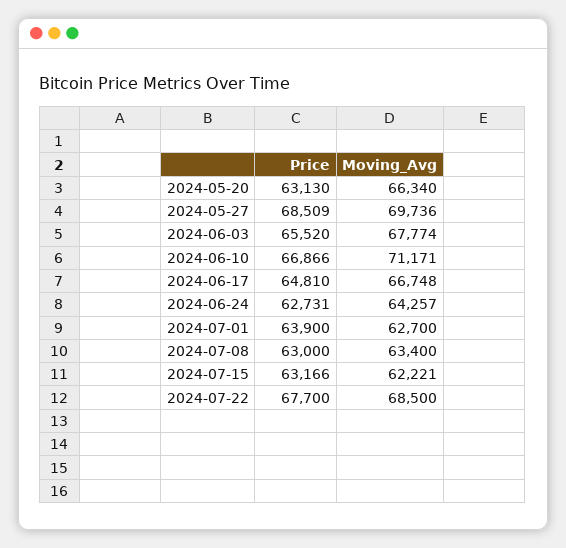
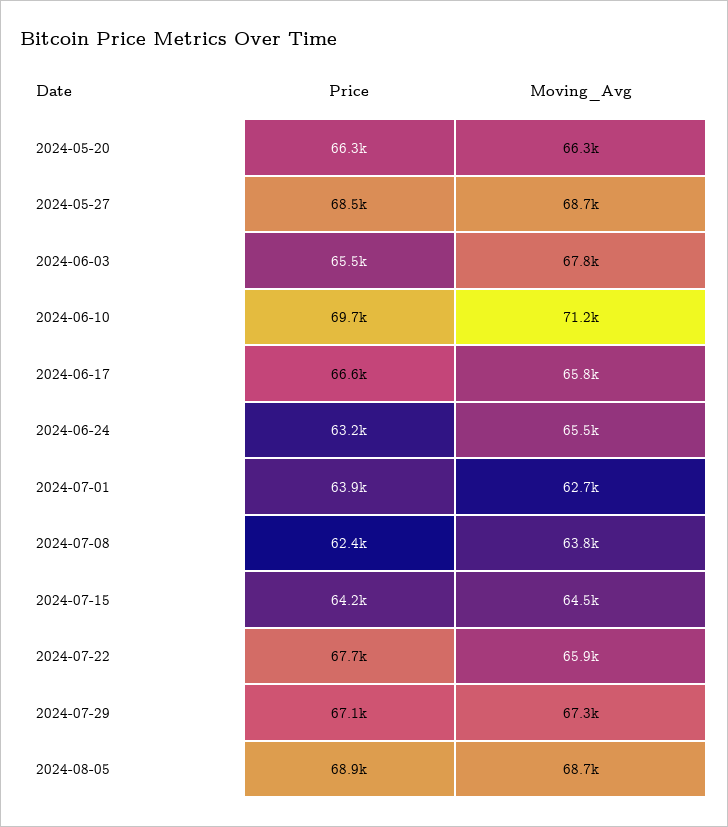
Price, 2024-05-20: 63130 -> 66300
Moving_Avg, 2024-05-27: 69736 -> 68700
Price, 2024-06-10: 66866 -> 69700
Price, 2024-06-17: 64810 -> 66600
Moving_Avg, 2024-06-17: 66748 -> 65800
Price, 2024-06-24: 62731 -> 63200
Moving_Avg, 2024-06-24: 64257 -> 65500
Price, 2024-07-08: 63000 -> 62400
Moving_Avg, 2024-07-08: 63400 -> 63800
Price, 2024-07-15: 63166 -> 64200
Moving_Avg, 2024-07-15: 62221 -> 64500
Moving_Avg, 2024-07-22: 68500 -> 65900
Price, 2024-07-29: none -> 67100
Moving_Avg, 2024-07-29: none -> 67300
Price, 2024-08-05: none -> 68900
Moving_Avg, 2024-08-05: none -> 68700

